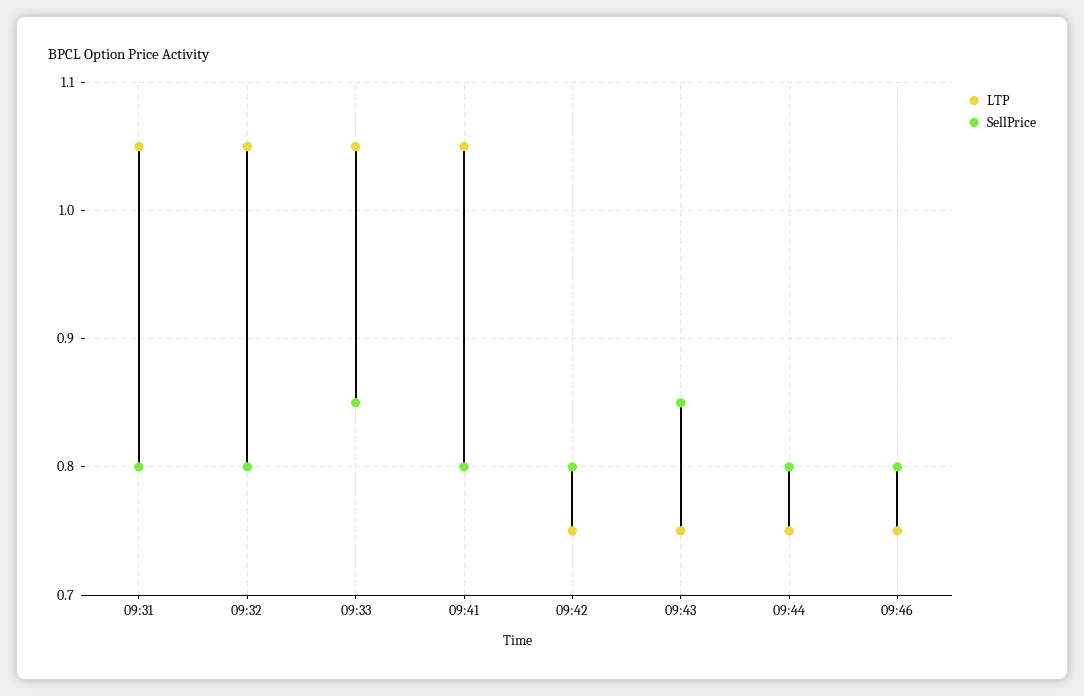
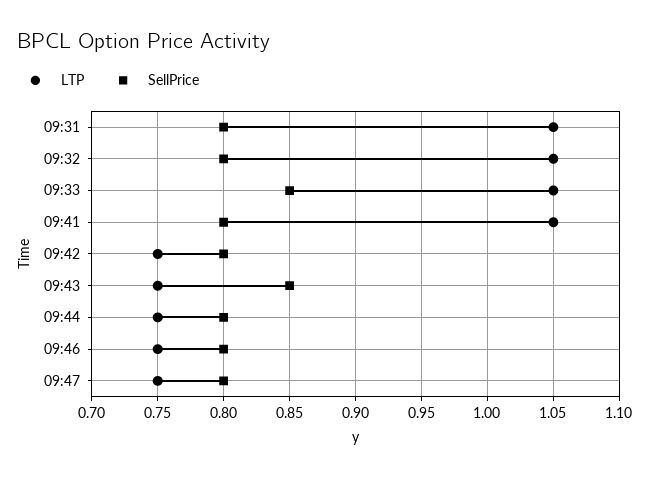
LTP, 09:47: none -> 0.75
SellPrice, 09:47: none -> 0.8

